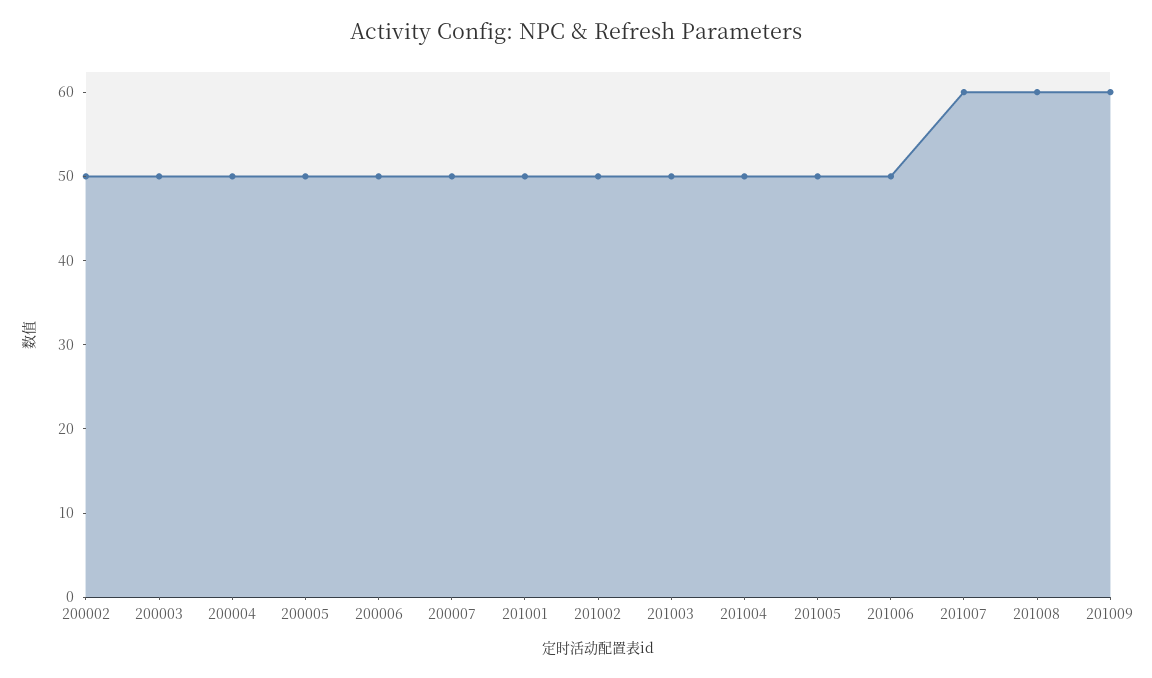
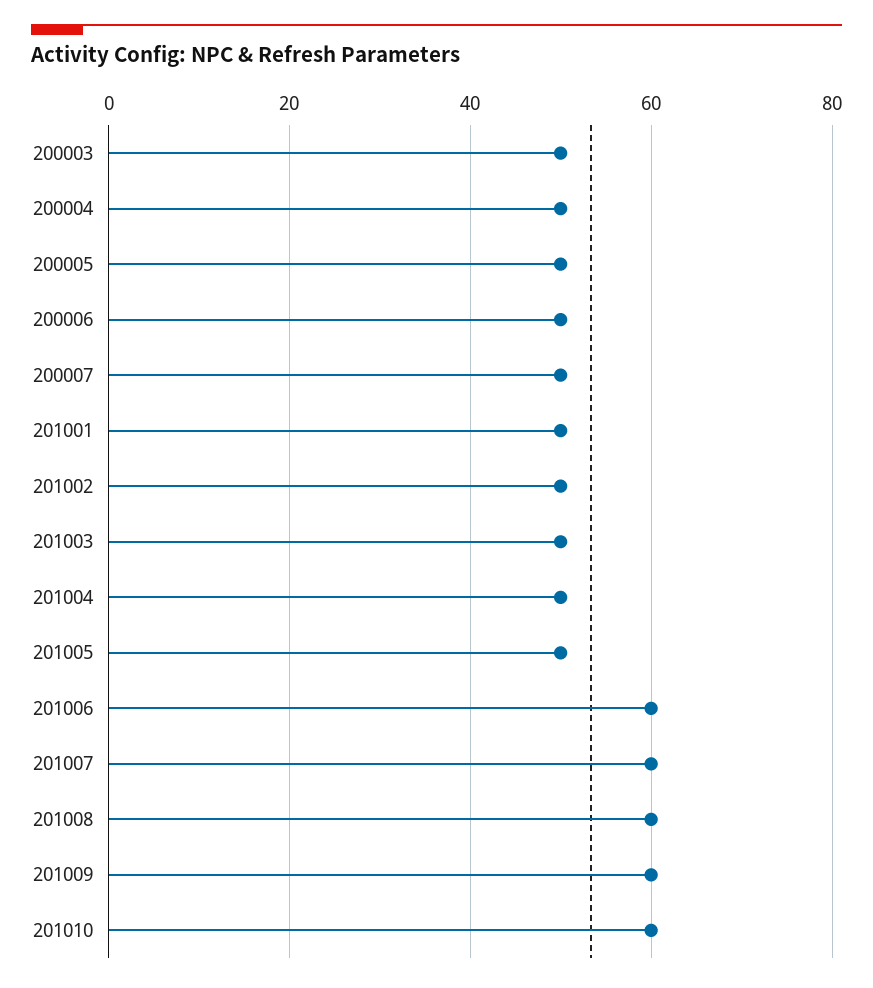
200002: 50 -> none
201006: 50 -> 60
201010: none -> 60

